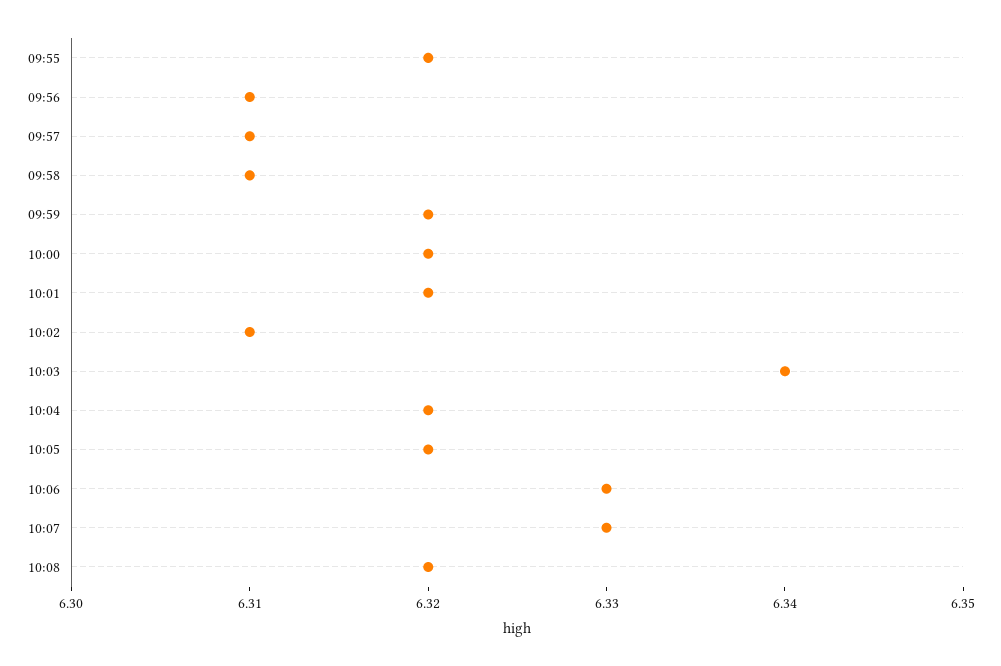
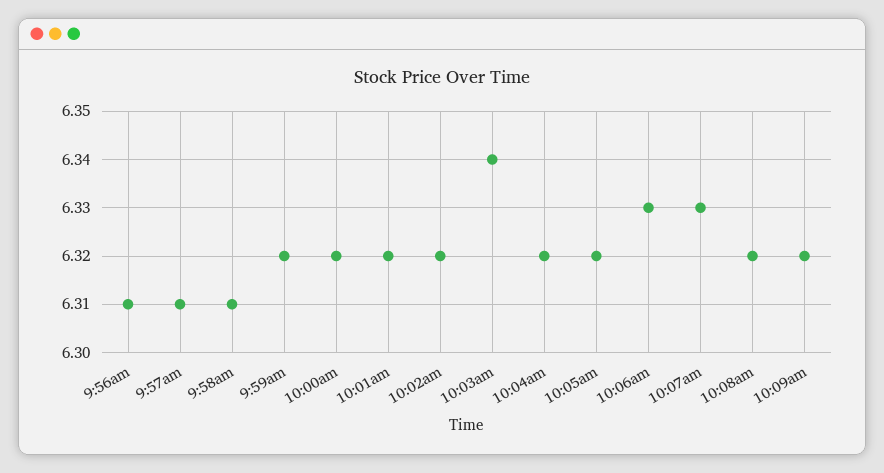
09:55: 6.32 -> none
10:02: 6.31 -> 6.32
10:09am: none -> 6.32

